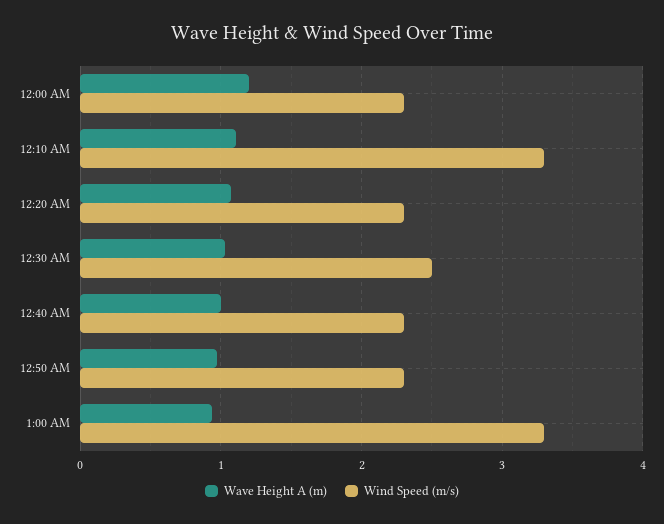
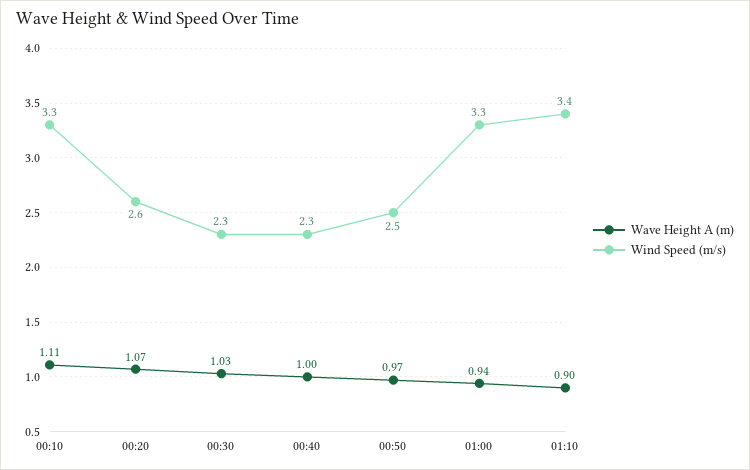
Wave Height A (m), 12:00 AM: 1.2 -> none
Wind Speed (m/s), 12:00 AM: 2.3 -> none
Wind Speed (m/s), 12:20 AM: 2.3 -> 2.6
Wind Speed (m/s), 12:30 AM: 2.5 -> 2.3
Wind Speed (m/s), 12:50 AM: 2.3 -> 2.5
Wave Height A (m), 01:10: none -> 0.9
Wind Speed (m/s), 01:10: none -> 3.4

